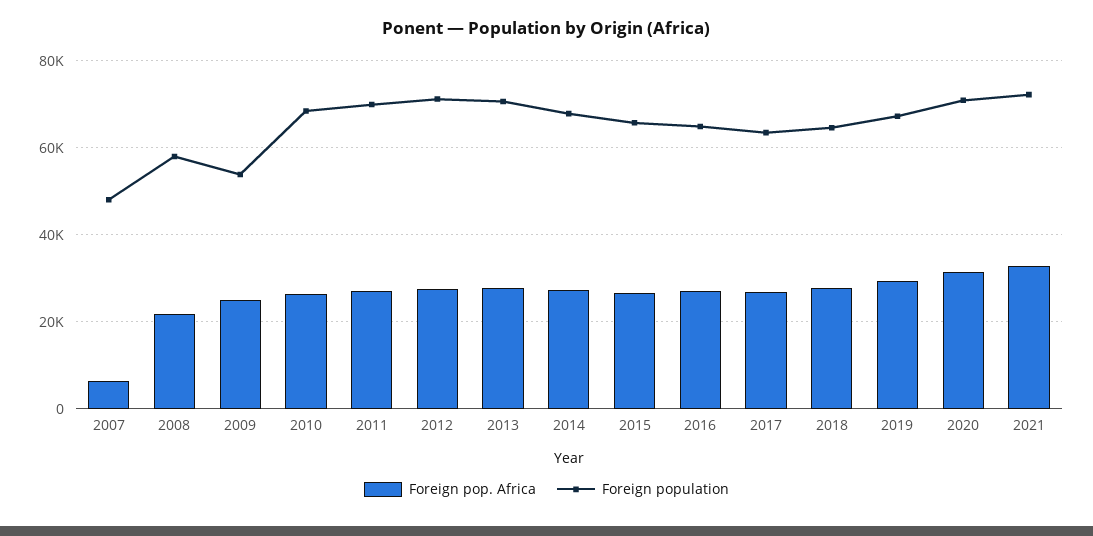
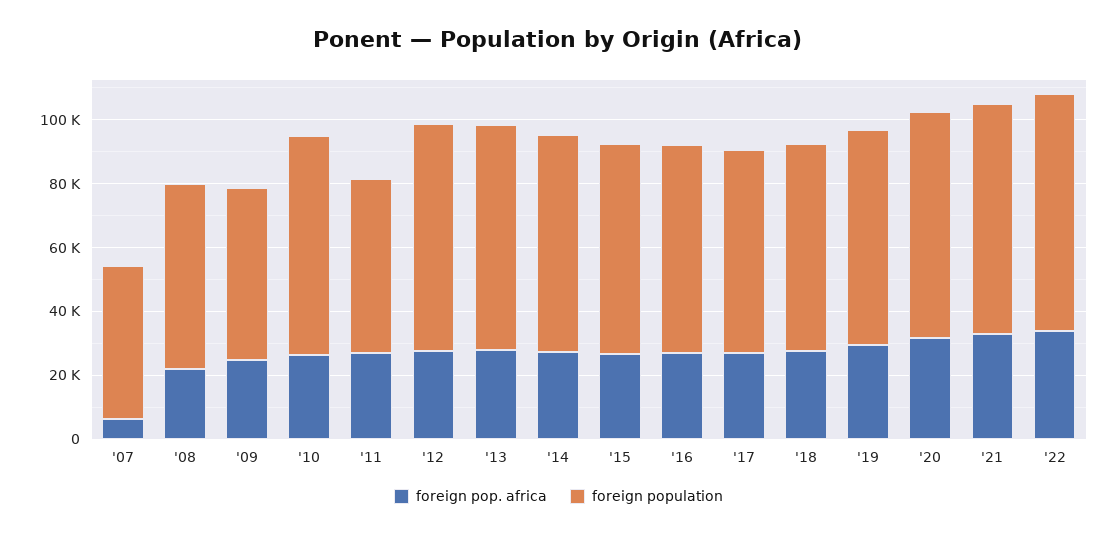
Foreign population, 2011: 70000 -> 55000
Foreign pop. Africa, '22: none -> 35000
Foreign population, '22: none -> 75000

